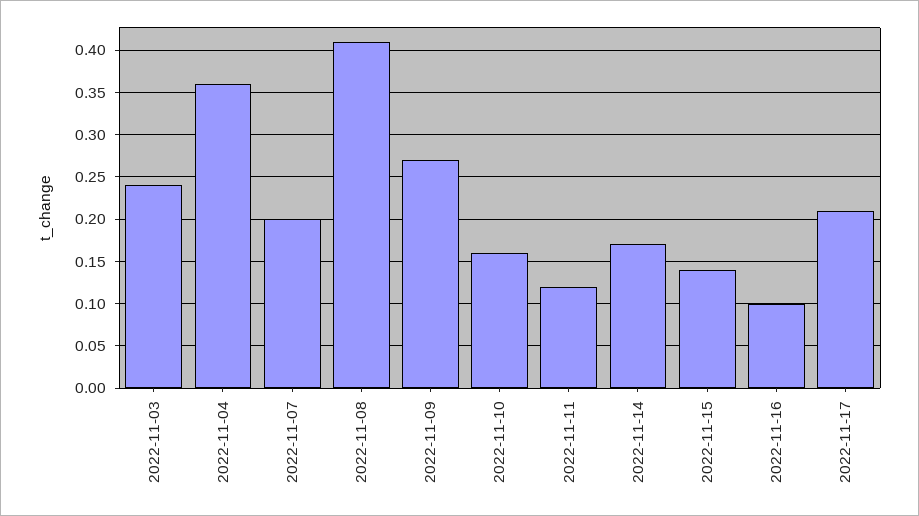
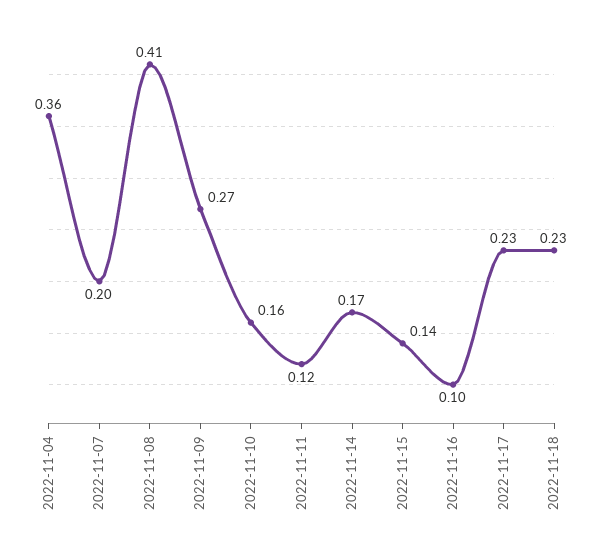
2022-11-03: 0.24 -> none
2022-11-17: 0.21 -> 0.23
2022-11-18: none -> 0.23

